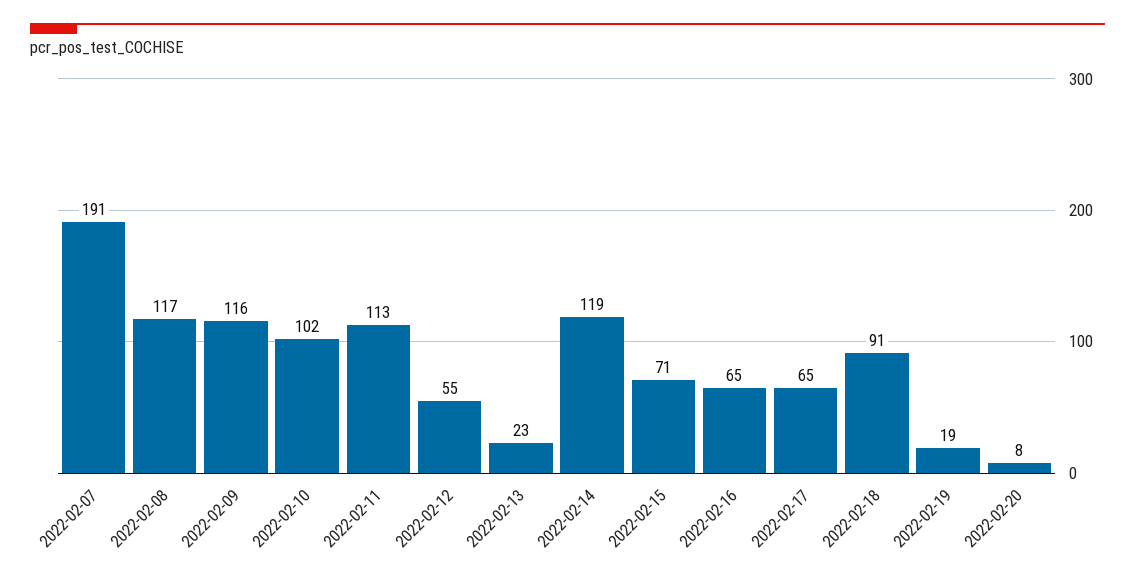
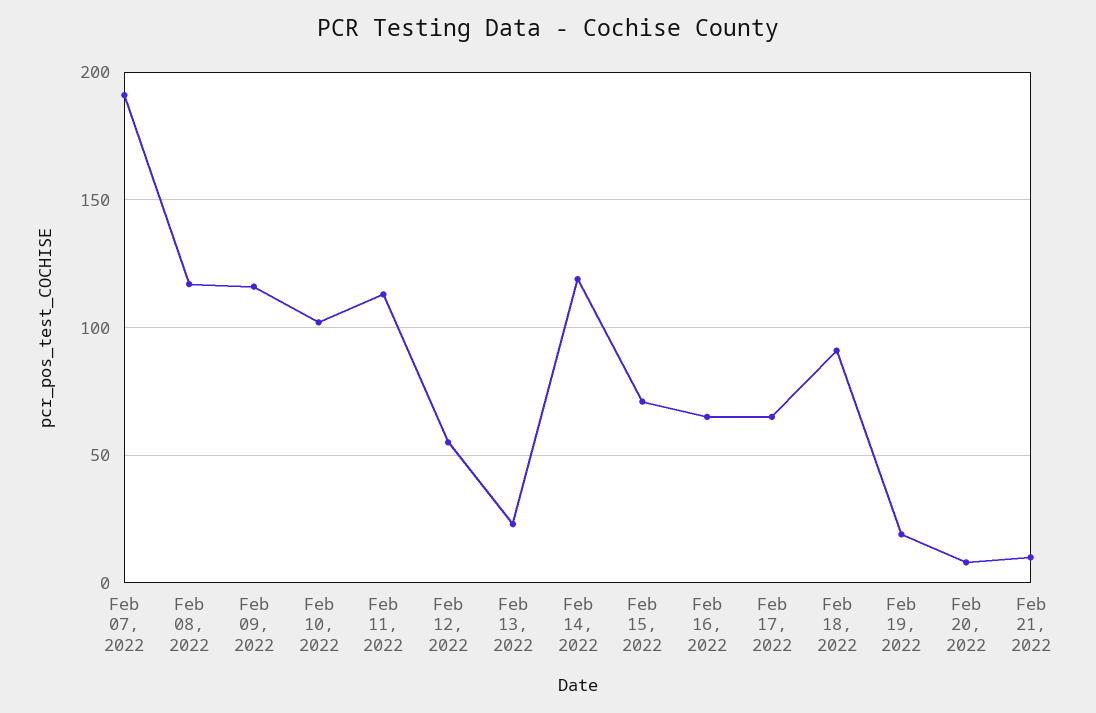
Feb 21, 2022: none -> 10

